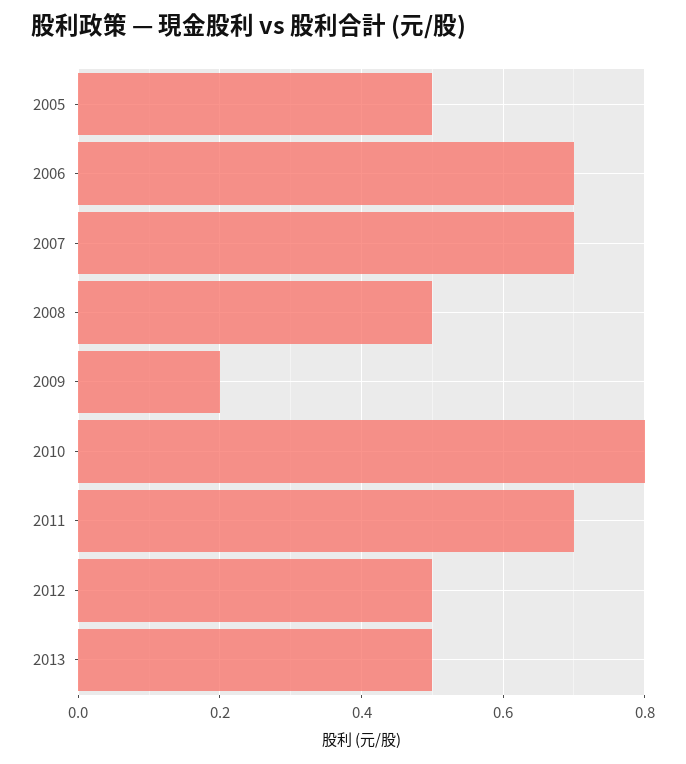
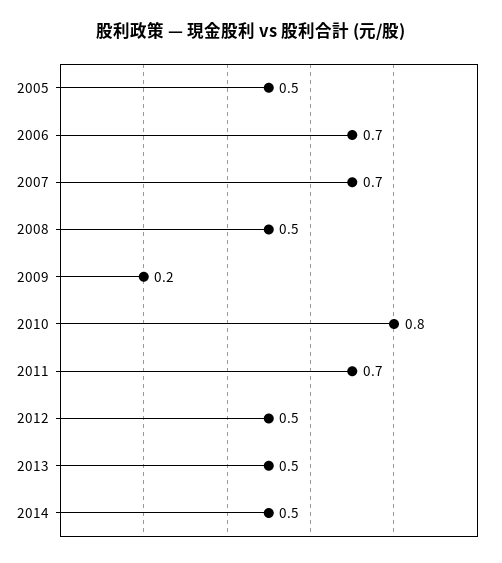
2014: none -> 0.5

